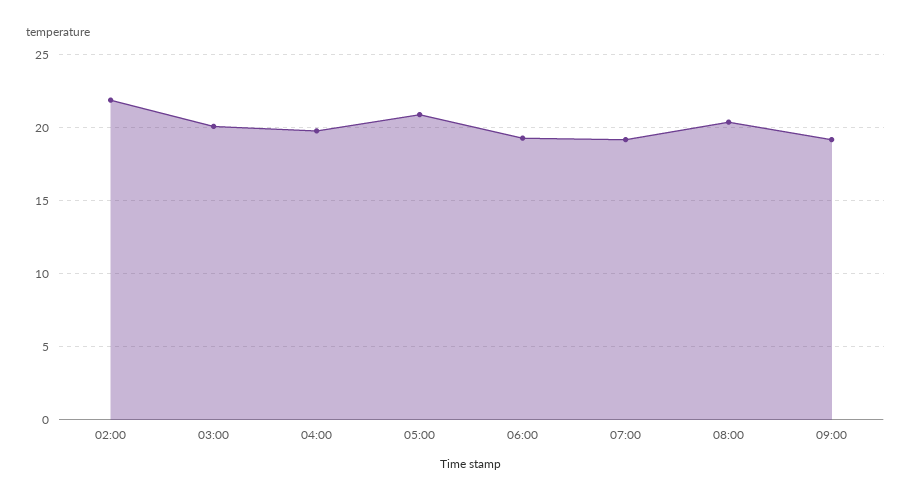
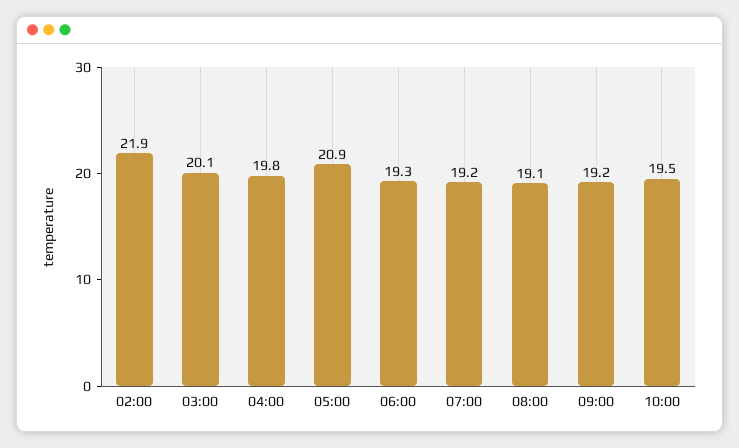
08:00: 20.5 -> 19.1
10:00: none -> 19.5

